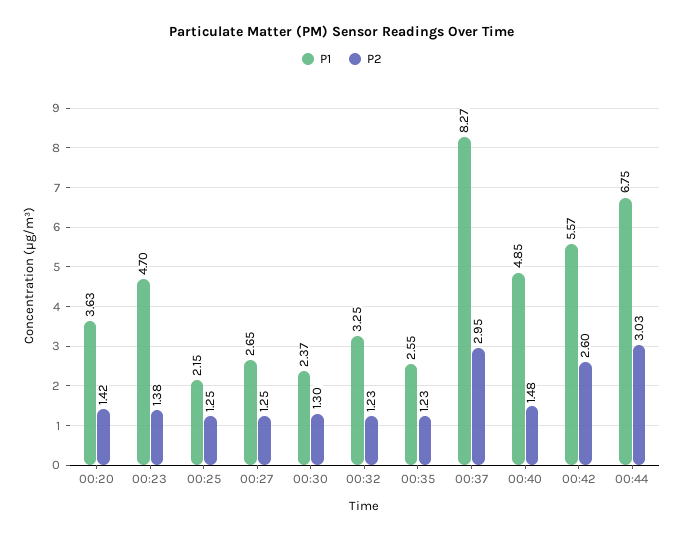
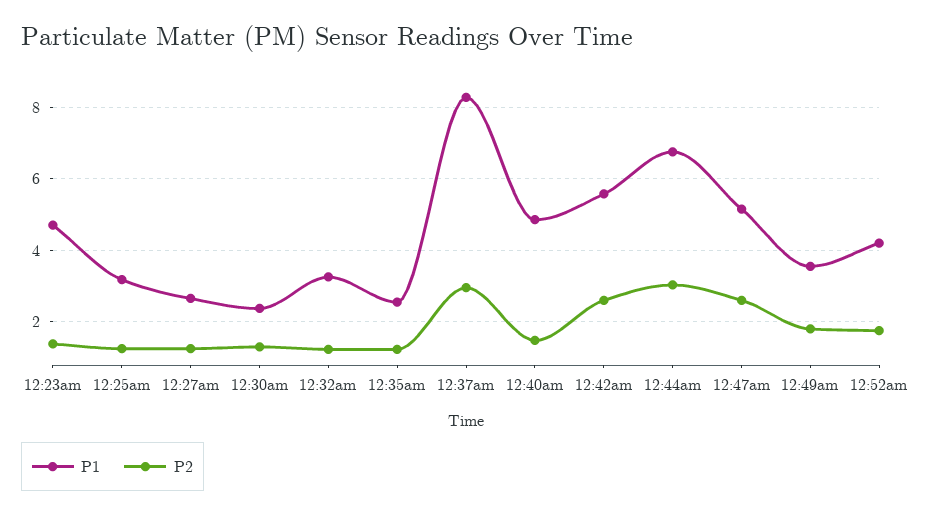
P1, 00:20: 3.63 -> none
P2, 00:20: 1.42 -> none
P1, 00:25: 2.15 -> 3.2
P1, 12:47am: none -> 5.2
P2, 12:47am: none -> 2.6
P1, 12:49am: none -> 3.6
P2, 12:49am: none -> 1.8
P1, 12:52am: none -> 4.2
P2, 12:52am: none -> 1.8

